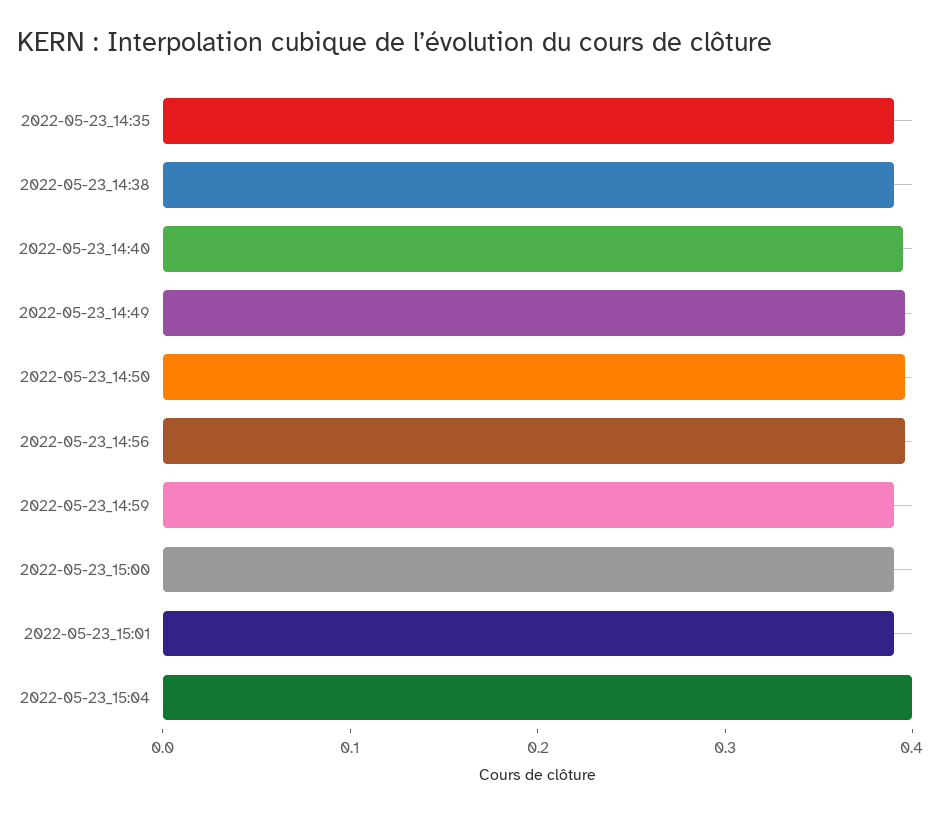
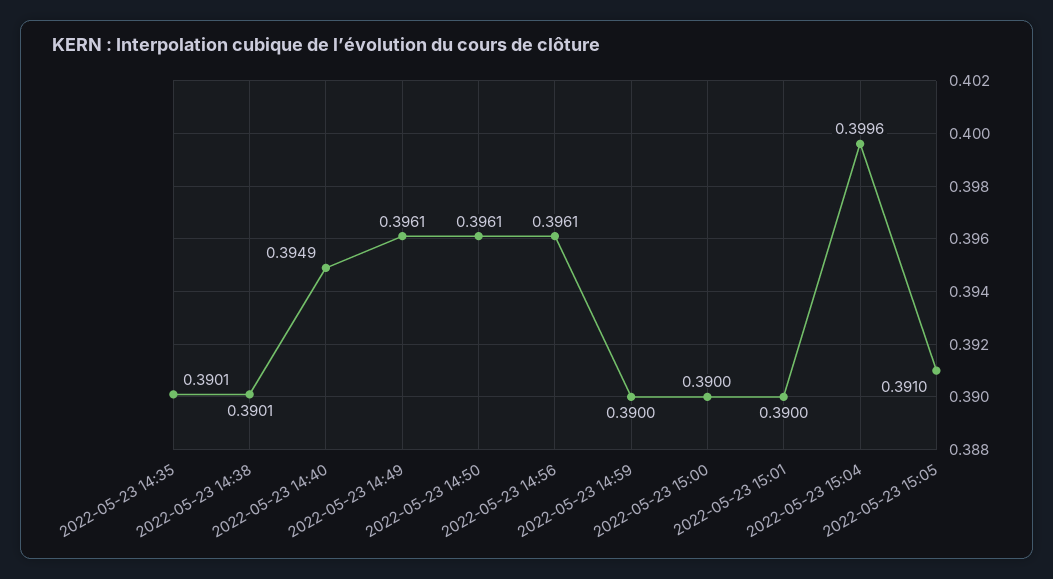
2022-05-23 15:05: none -> 0.391

